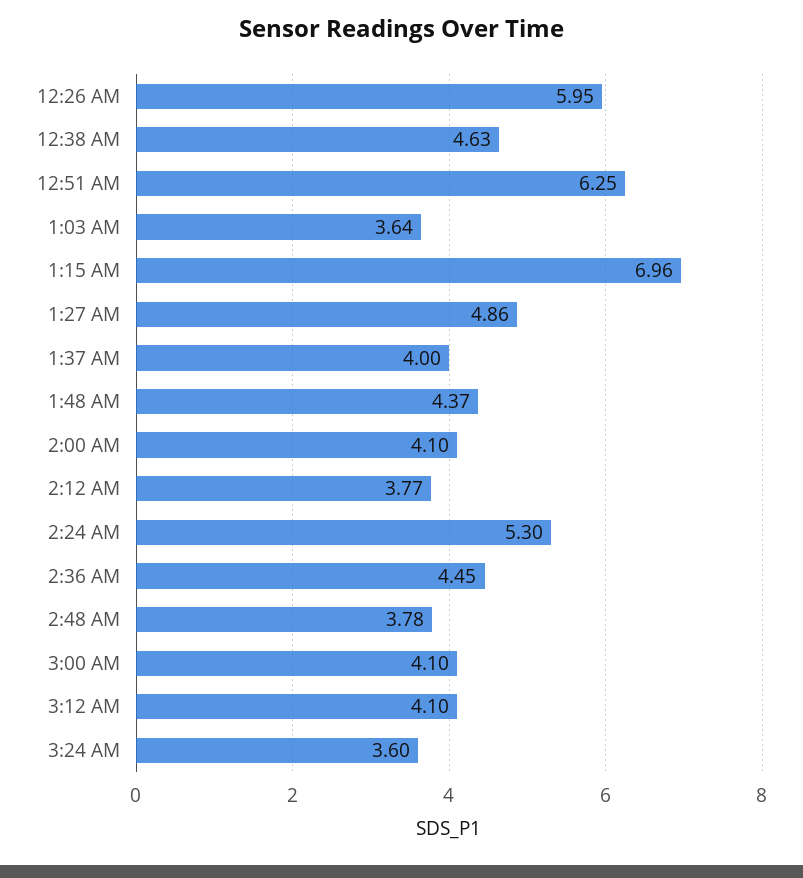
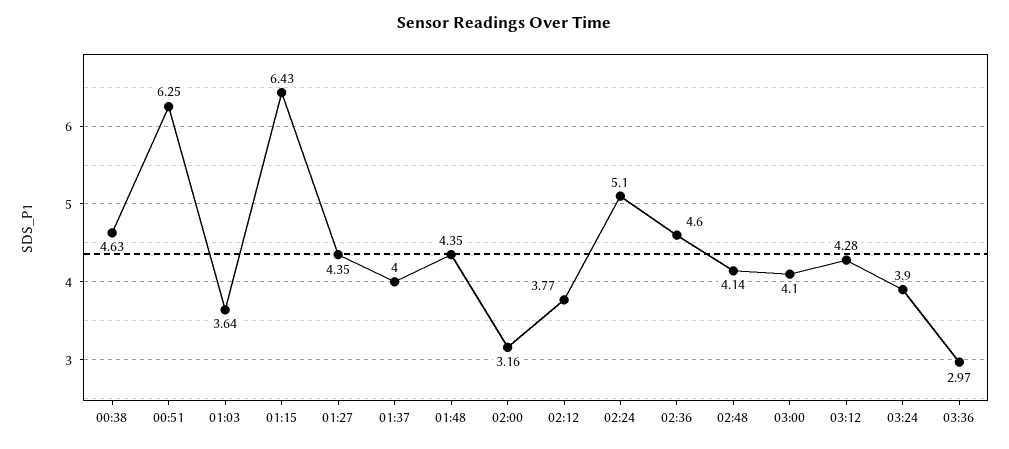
12:26 AM: 5.95 -> none
1:15 AM: 6.96 -> 6.43
1:27 AM: 4.86 -> 4.35
1:48 AM: 4.37 -> 4.35
2:00 AM: 4.1 -> 3.16
2:24 AM: 5.3 -> 5.1
2:36 AM: 4.45 -> 4.6
2:48 AM: 3.78 -> 4.14
3:12 AM: 4.1 -> 4.28
3:24 AM: 3.6 -> 3.9
03:36: none -> 2.97

